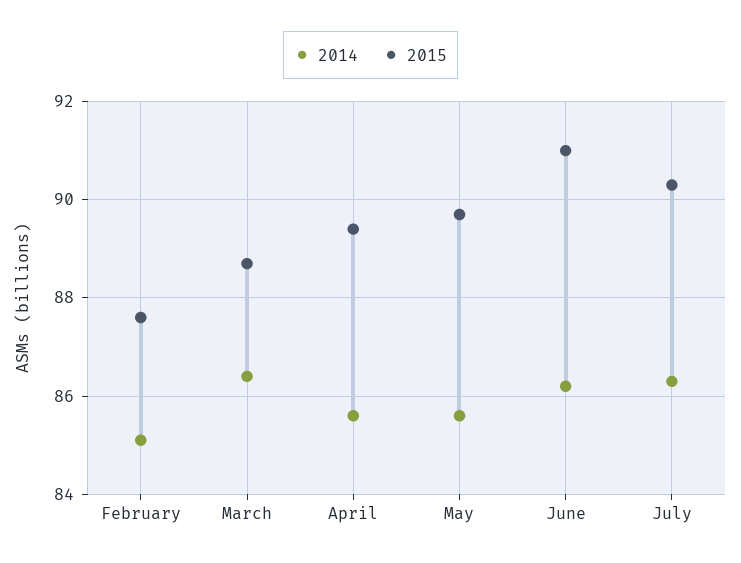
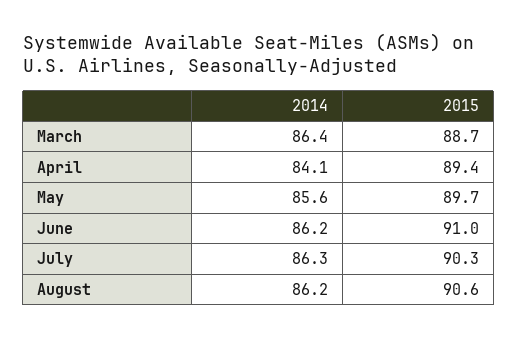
2014, February: 85 -> none
2015, February: 87.5 -> none
2014, April: 85.5 -> 84.1
2014, August: none -> 86.2
2015, August: none -> 90.6

